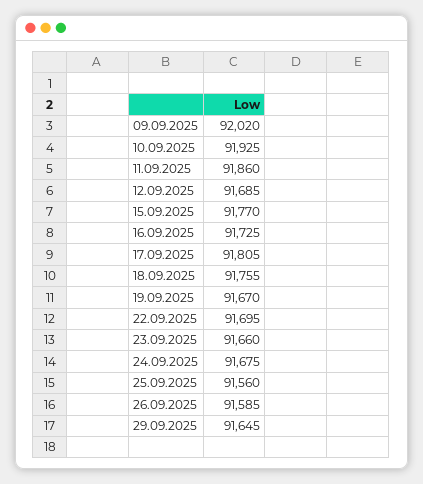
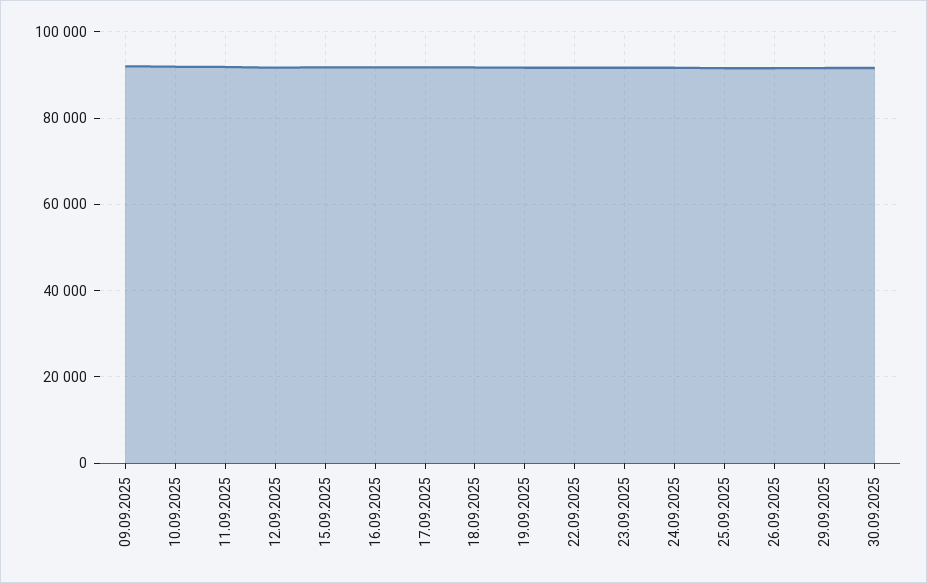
30.09.2025: none -> 92000

